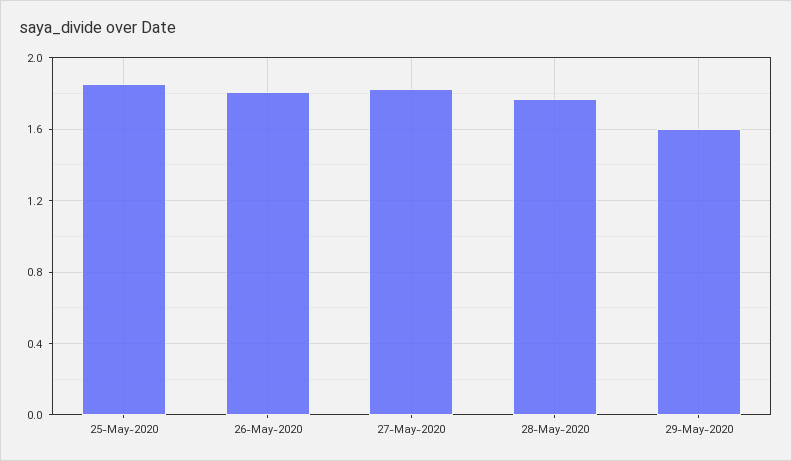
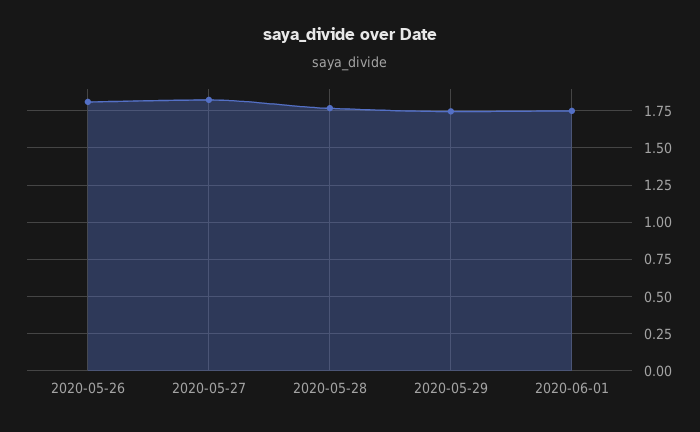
25-May-2020: 1.85 -> none
29-May-2020: 1.6 -> 1.75
2020-06-01: none -> 1.75

